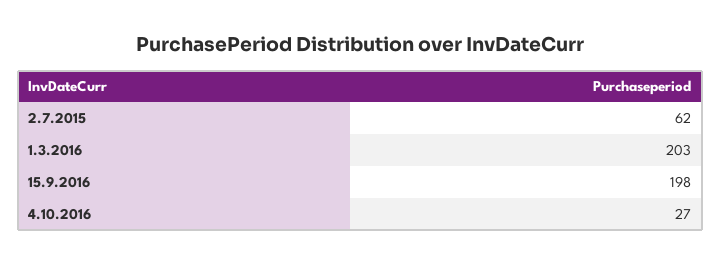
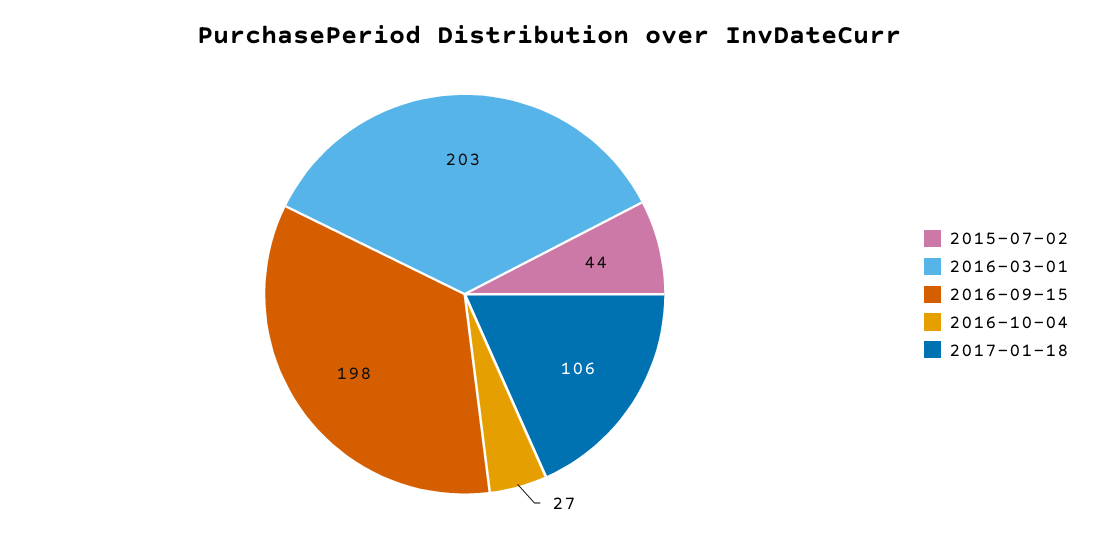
2.7.2015: 62 -> 44
2017-01-18: none -> 106

